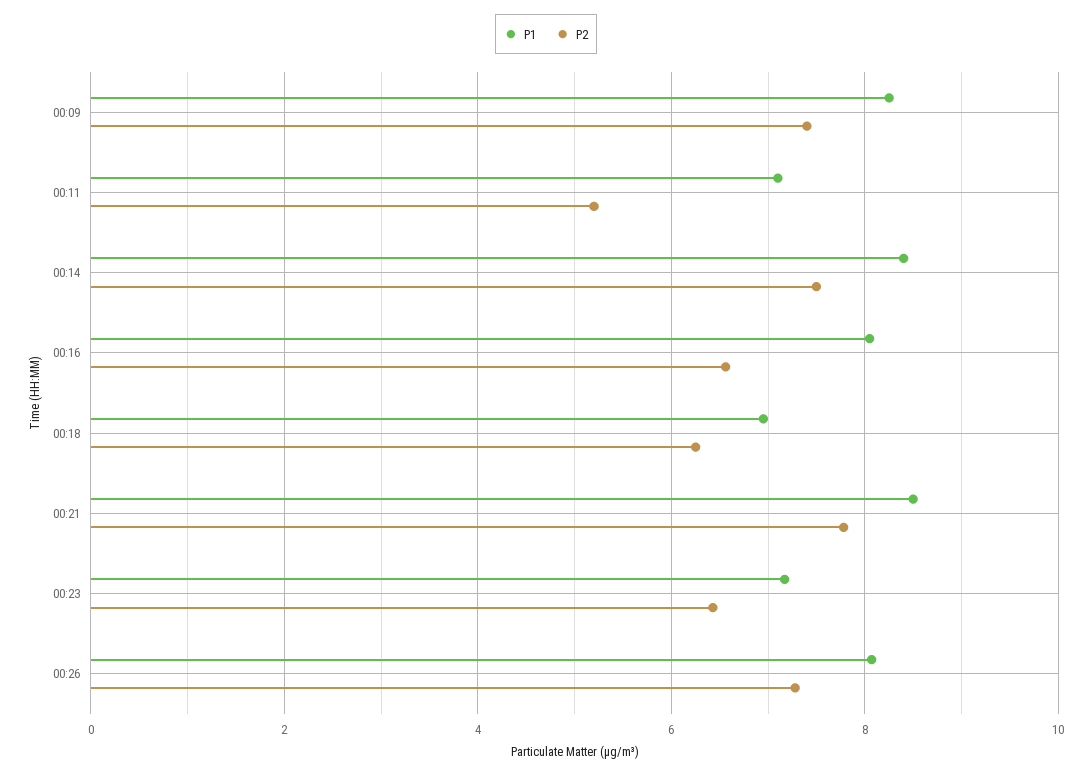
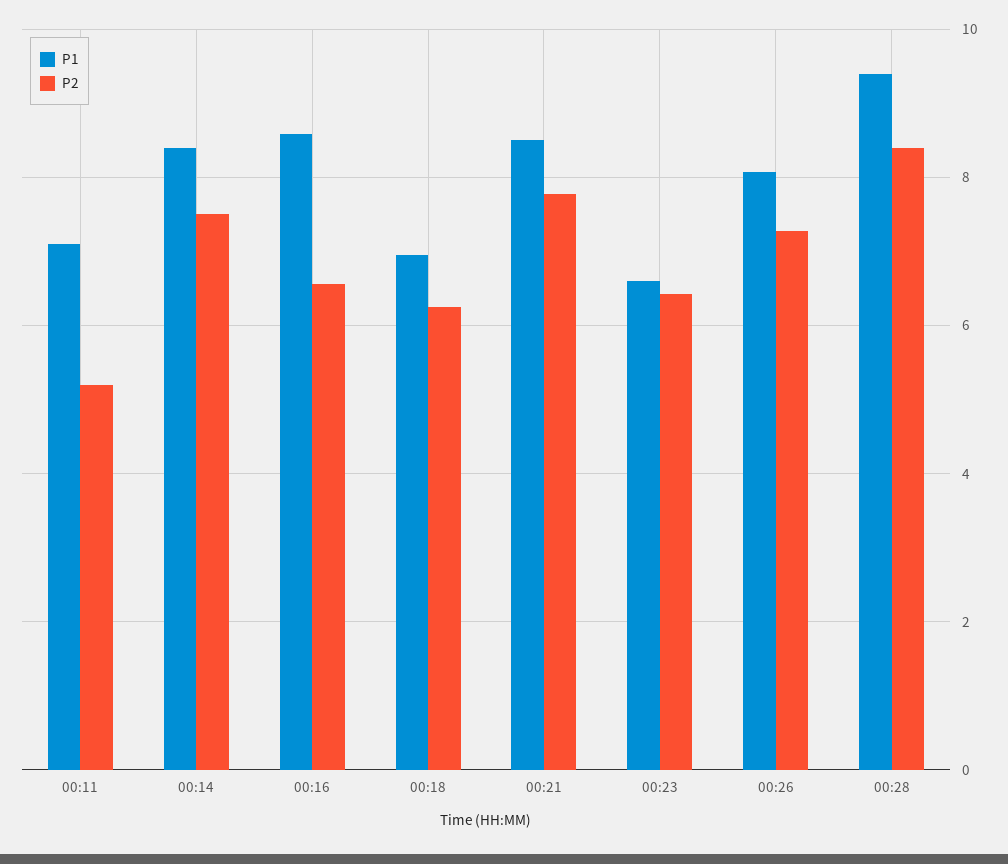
P1, 00:09: 8.2 -> none
P2, 00:09: 7.4 -> none
P1, 00:16: 8 -> 8.6
P1, 00:23: 7.2 -> 6.6
P1, 00:28: none -> 9.4
P2, 00:28: none -> 8.4

